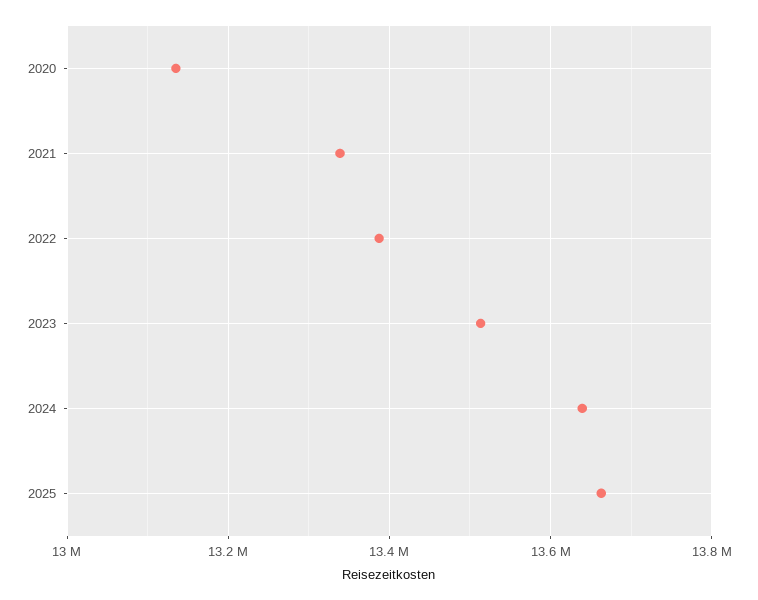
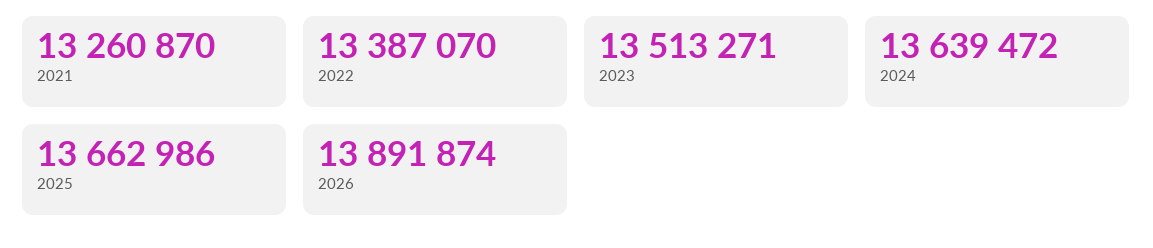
2020: 13140000 -> none
2021: 13340000 -> 13260870
2026: none -> 13891874

